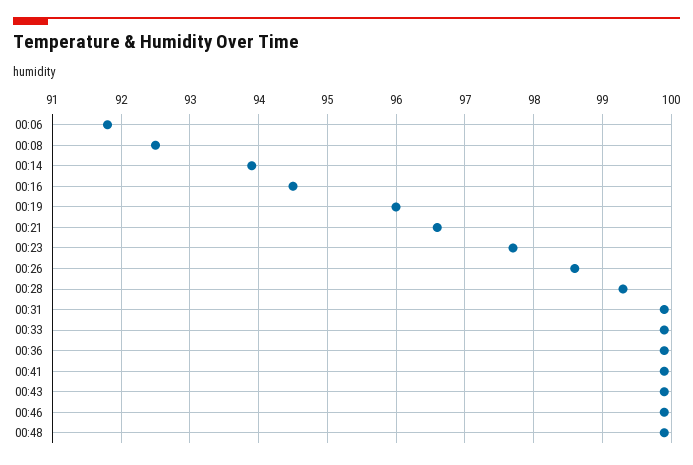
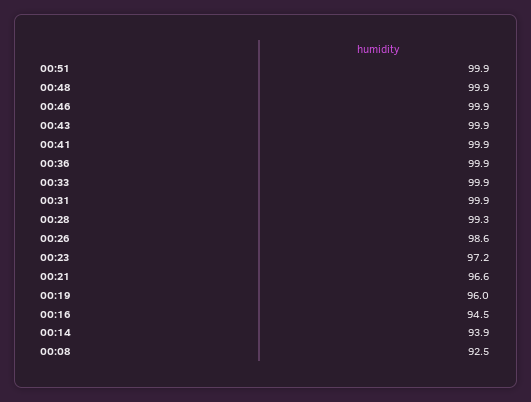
00:06: 91.8 -> none
00:23: 97.7 -> 97.2
00:51: none -> 99.9

